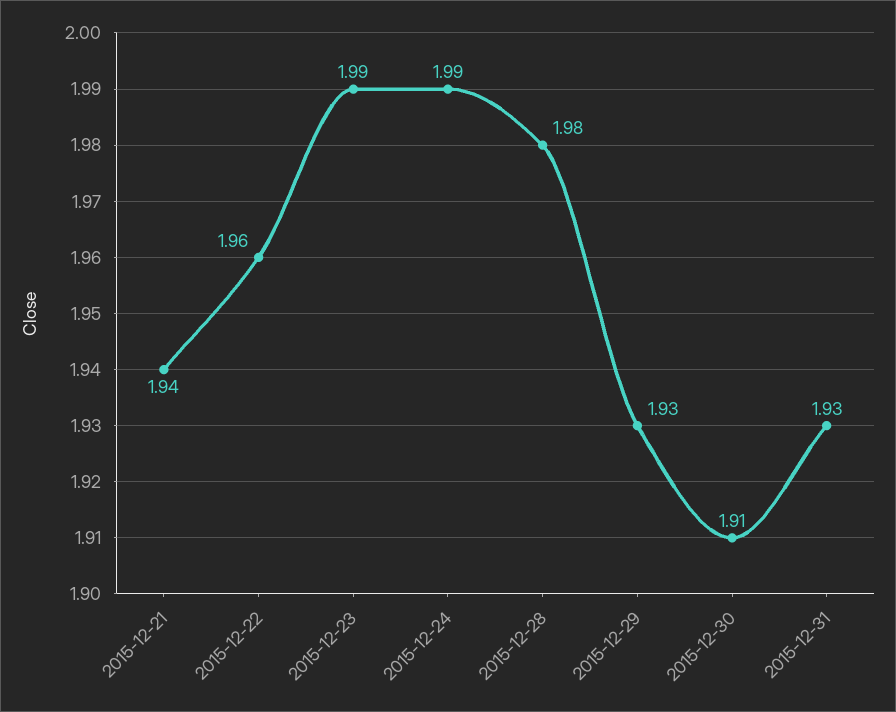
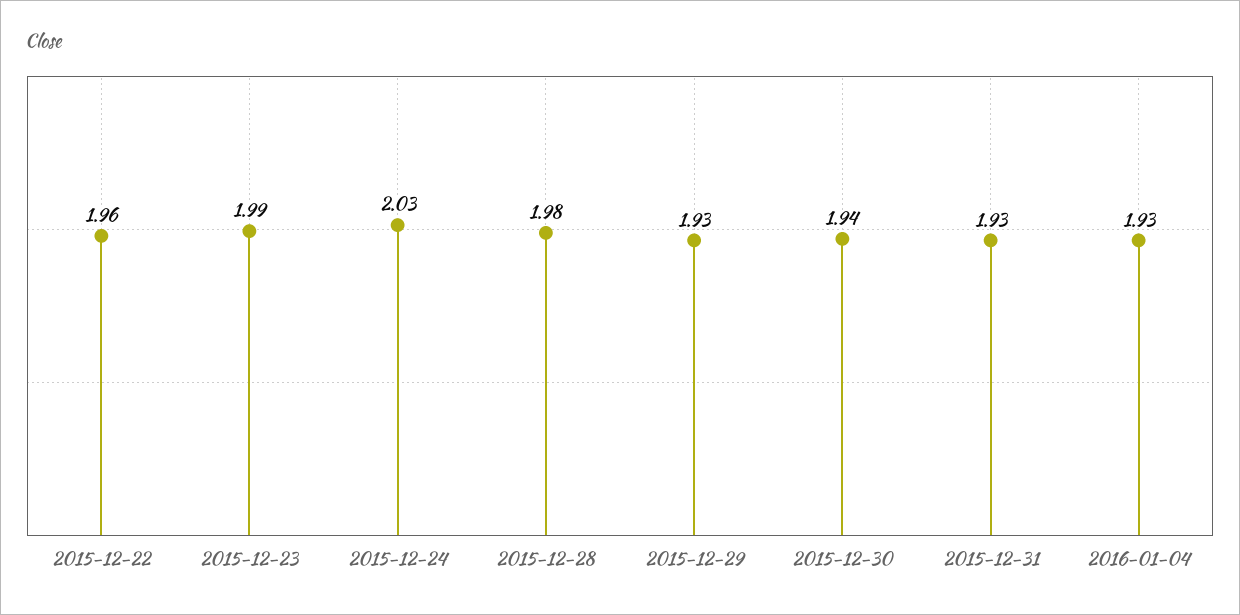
2015-12-21: 1.94 -> none
2015-12-24: 1.99 -> 2.03
2015-12-30: 1.91 -> 1.94
2016-01-04: none -> 1.93

